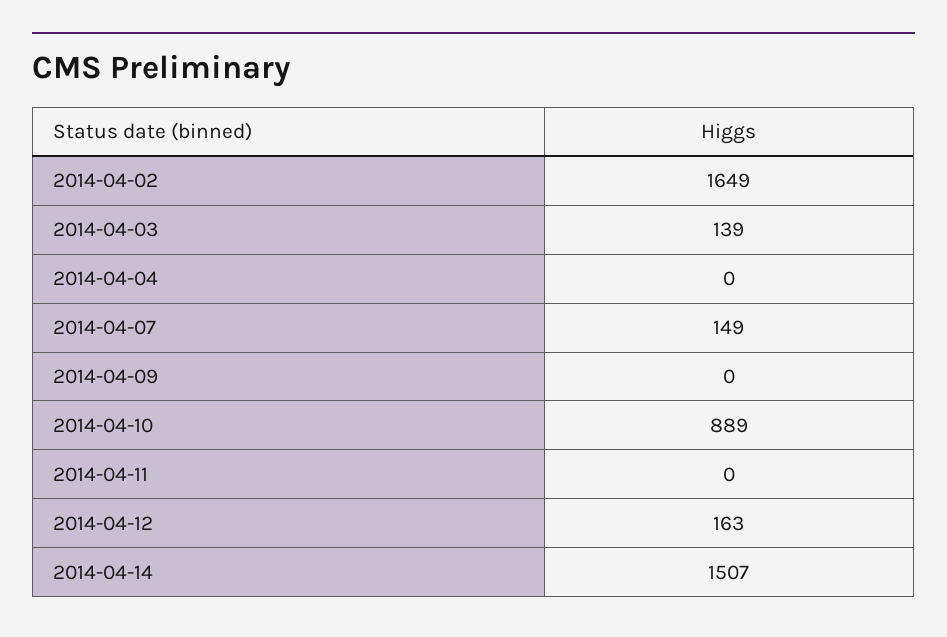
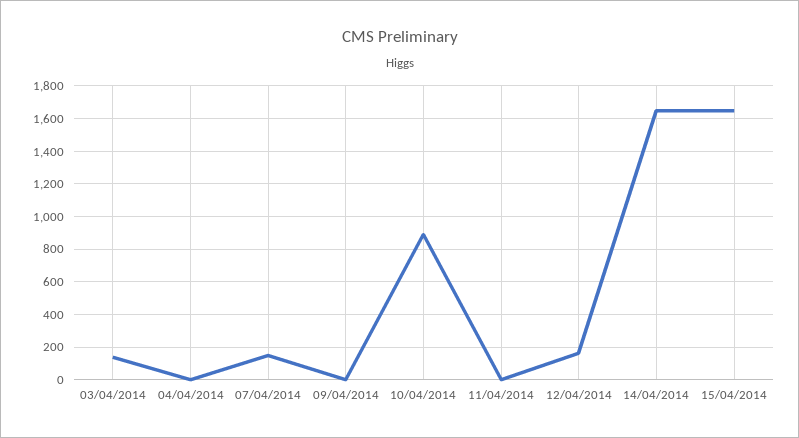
2014-04-02: 1649 -> none
2014-04-14: 1507 -> 1650
15/04/2014: none -> 1650

